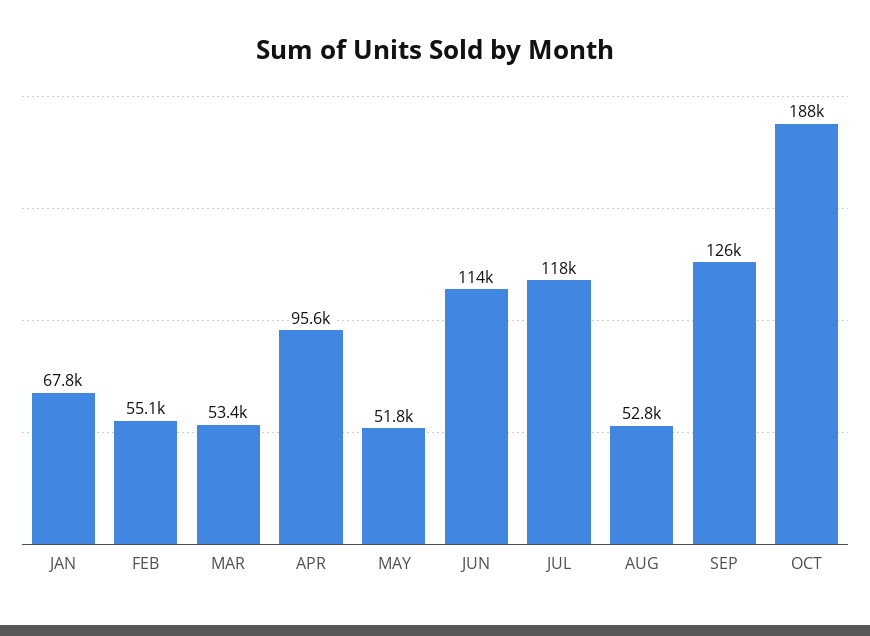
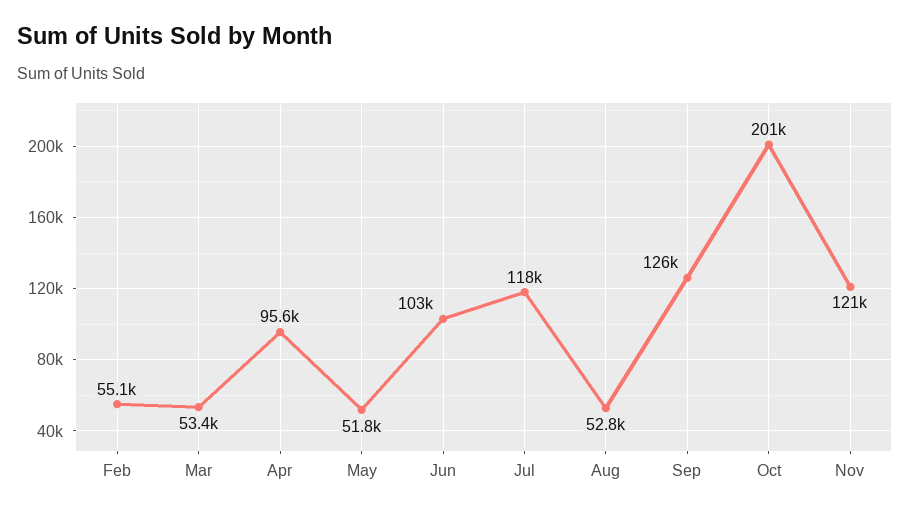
JAN: 67800 -> none
JUN: 114000 -> 103000
OCT: 188000 -> 201000
Nov: none -> 121000

